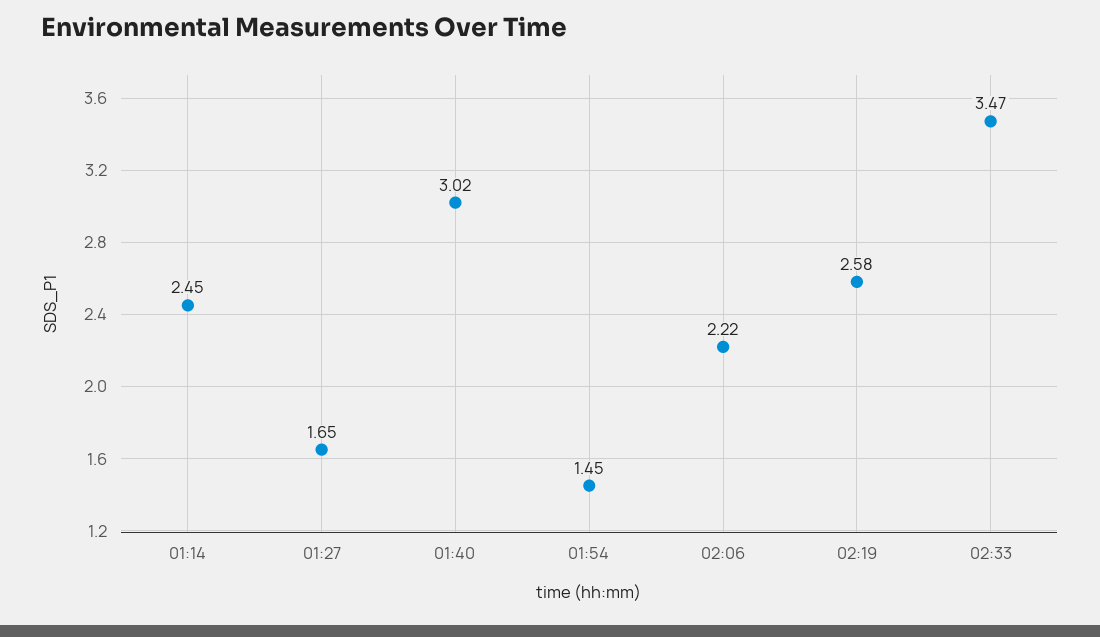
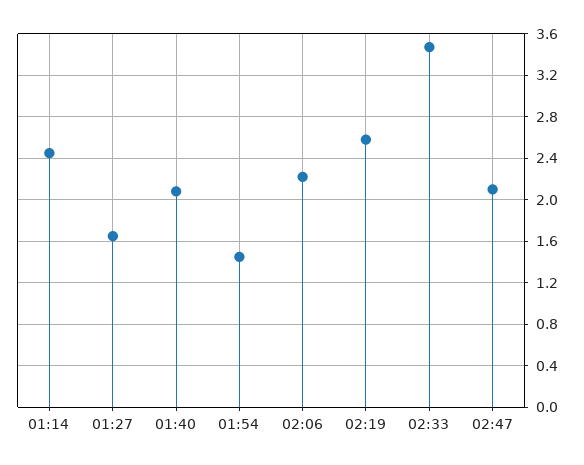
01:40: 3.02 -> 2.1
02:47: none -> 2.1

